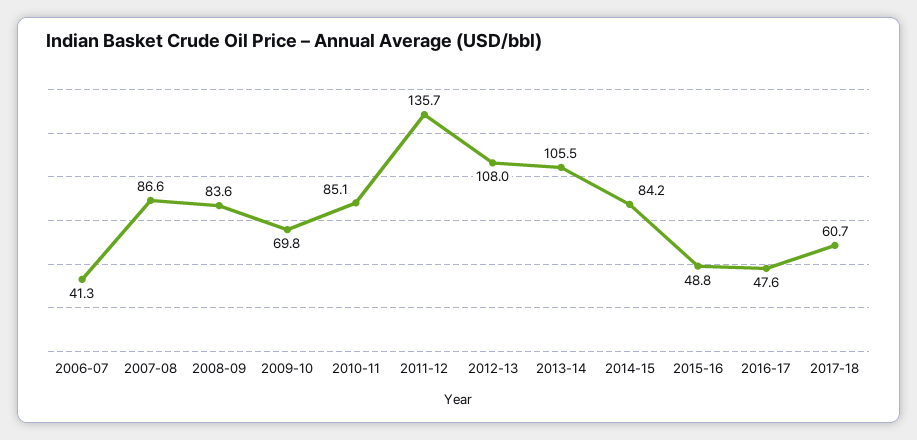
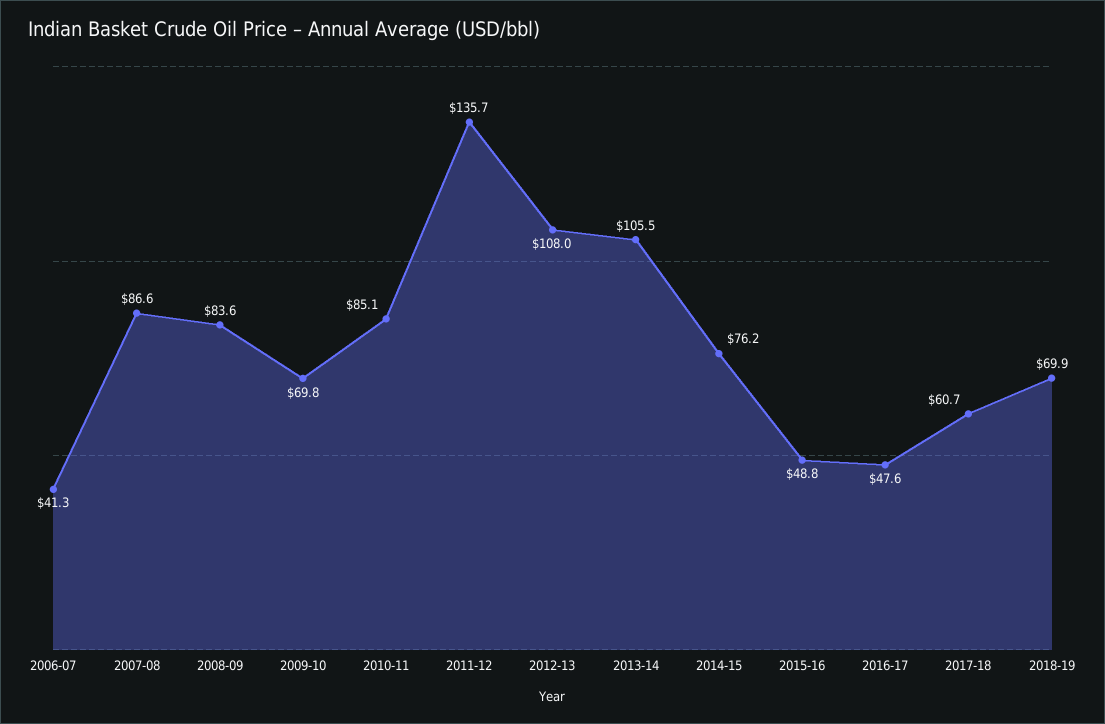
2014-15: 84.2 -> 76.2
2018-19: none -> 69.9

